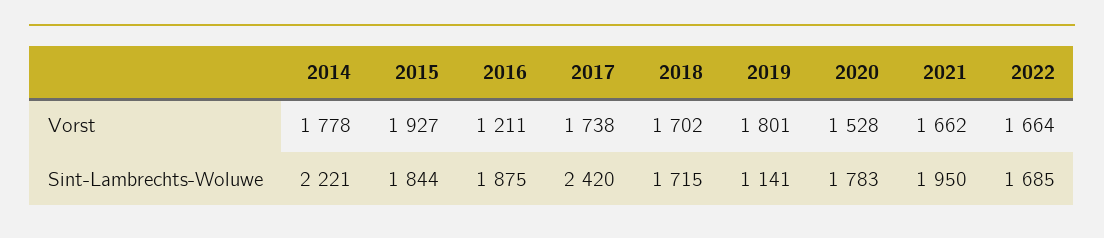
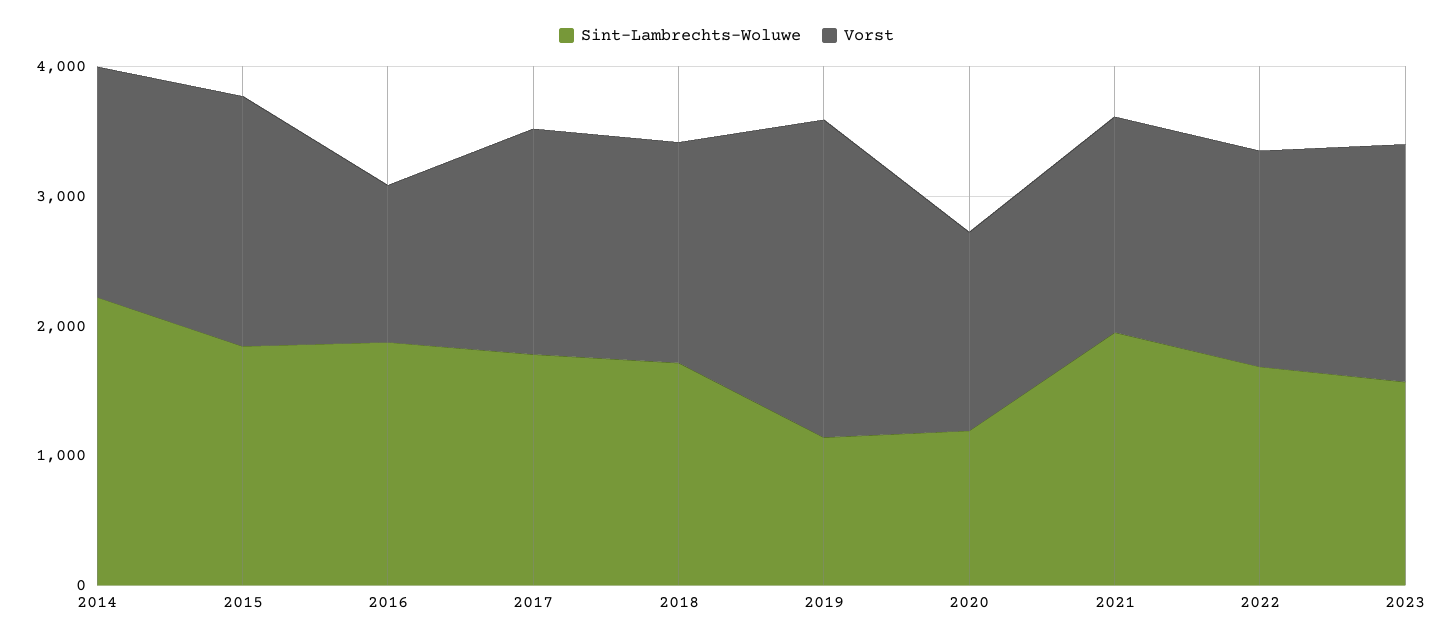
Vorst, 2019: 1801 -> 2400
Sint-Lambrechts-Woluwe, 2017: 2420 -> 1800
Sint-Lambrechts-Woluwe, 2020: 1783 -> 1200
Sint-Lambrechts-Woluwe, 2023: none -> 1600
Vorst, 2023: none -> 1800

